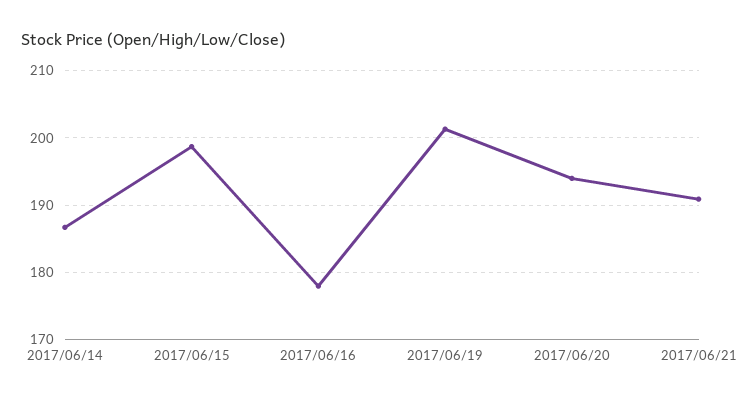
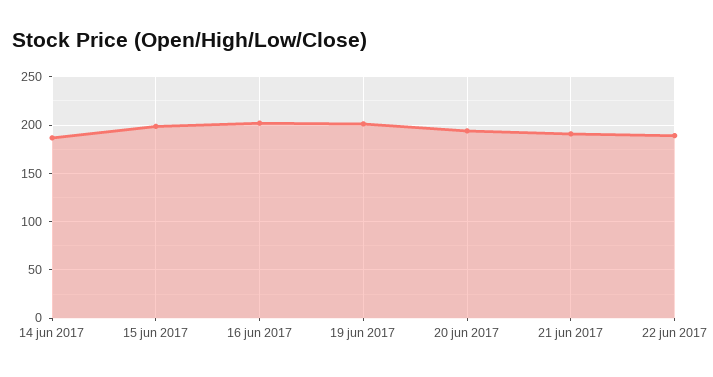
2017/06/16: 178 -> 200
22 jun 2017: none -> 190

